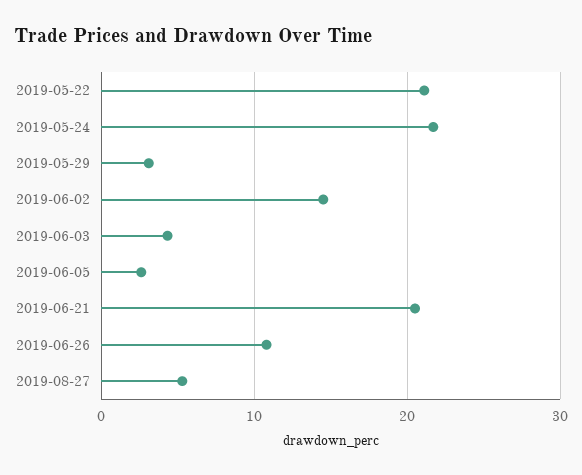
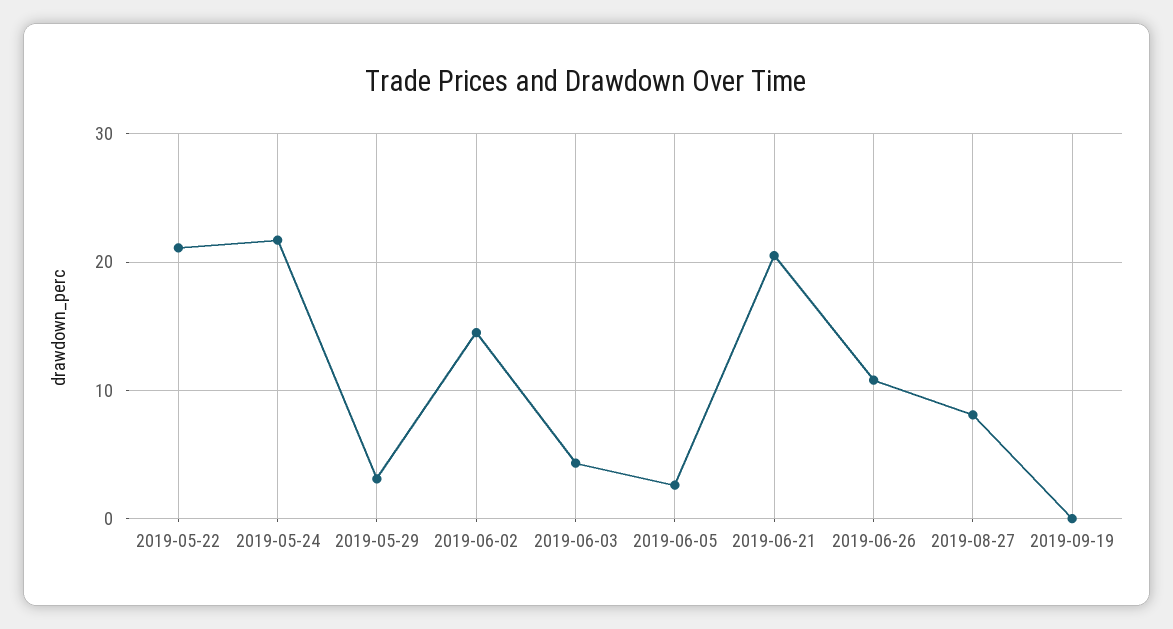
2019-08-27: 5 -> 8
2019-09-19: none -> 0

